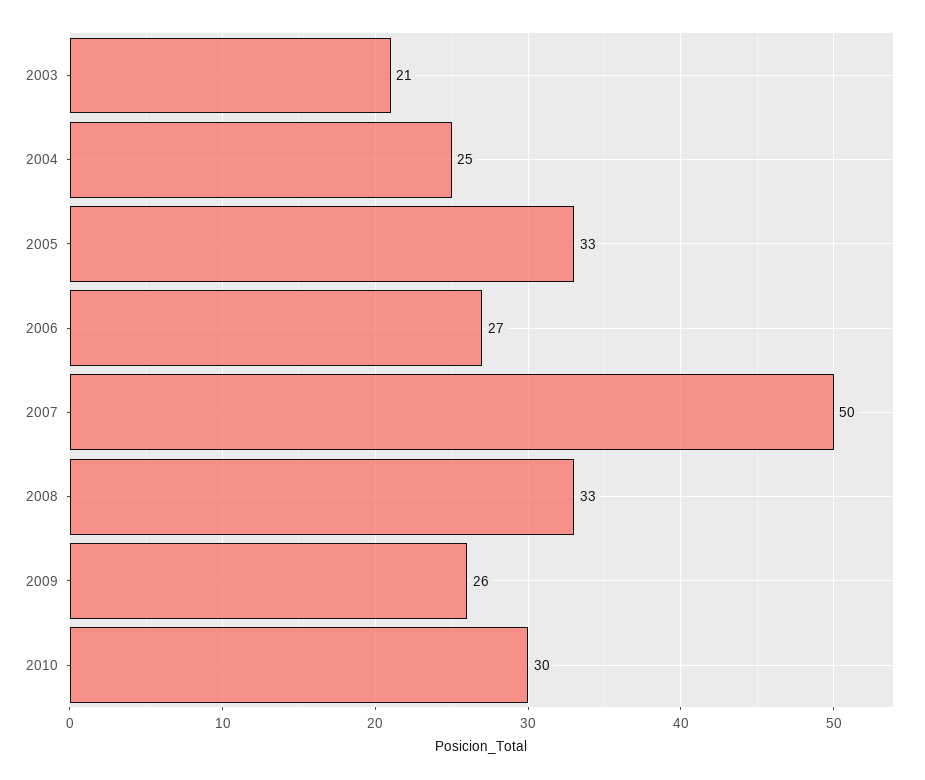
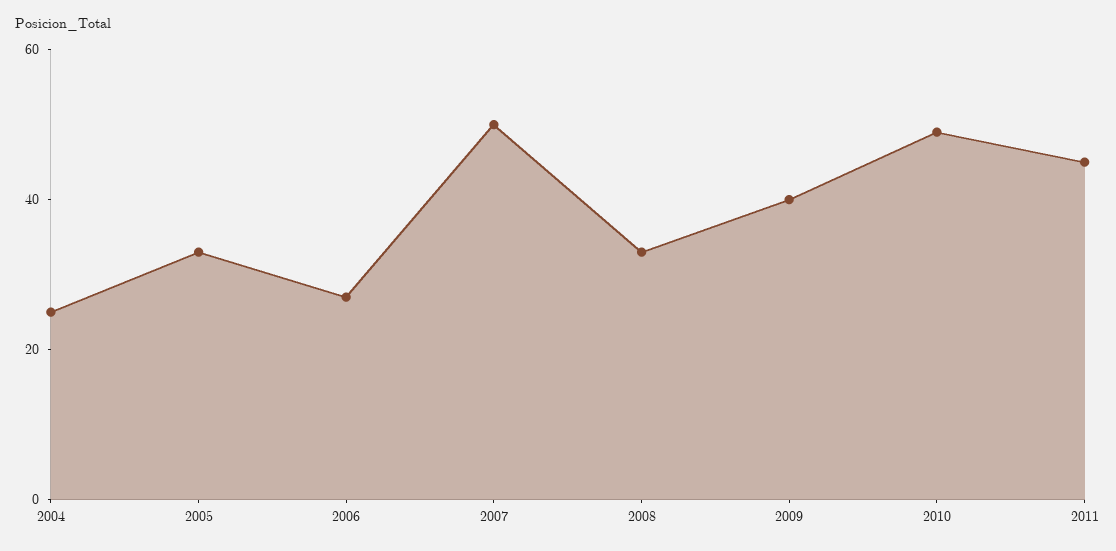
2003: 21 -> none
2009: 26 -> 40
2010: 30 -> 50
2011: none -> 45

